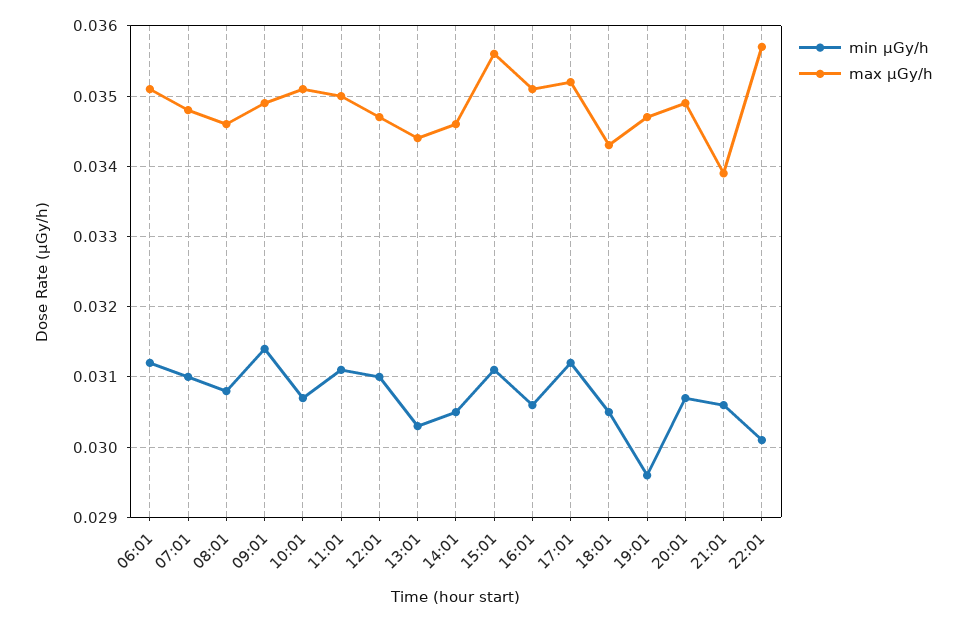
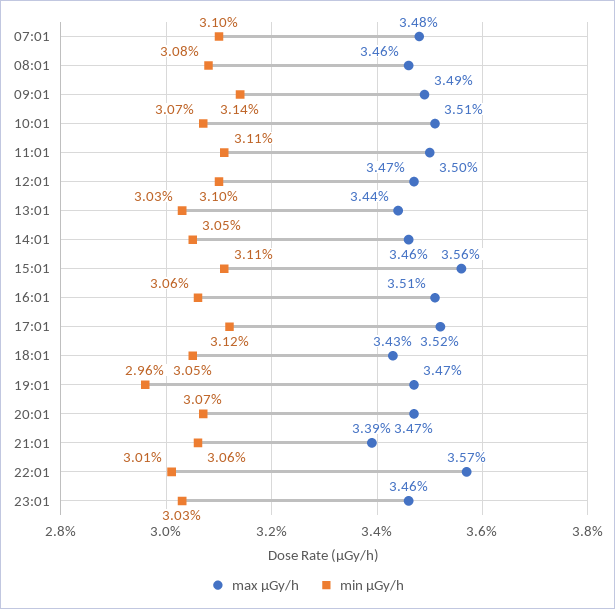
min μGy/h, 06:01: 0.0312 -> none
max μGy/h, 06:01: 0.0351 -> none
max μGy/h, 20:01: 0.0349 -> 0.0347
max μGy/h, 23:01: none -> 0.0346
min μGy/h, 23:01: none -> 0.0303

